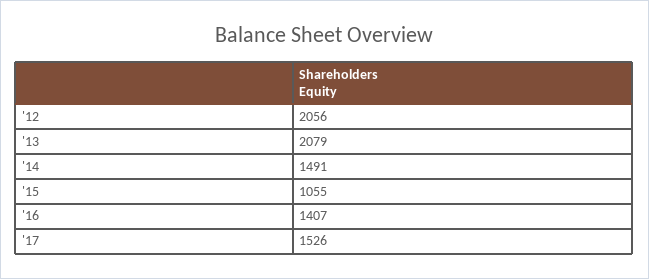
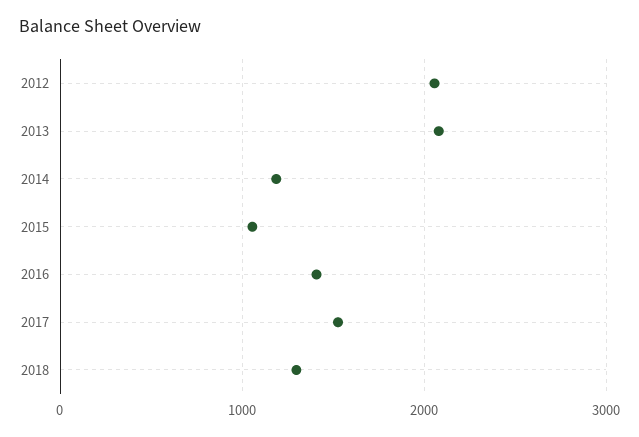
'14: 1491 -> 1200
2018: none -> 1300

